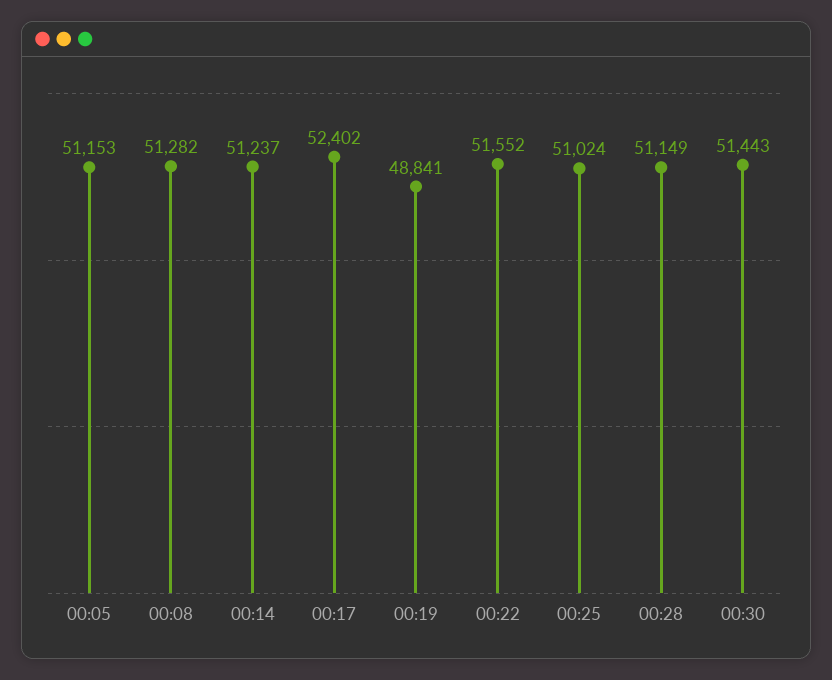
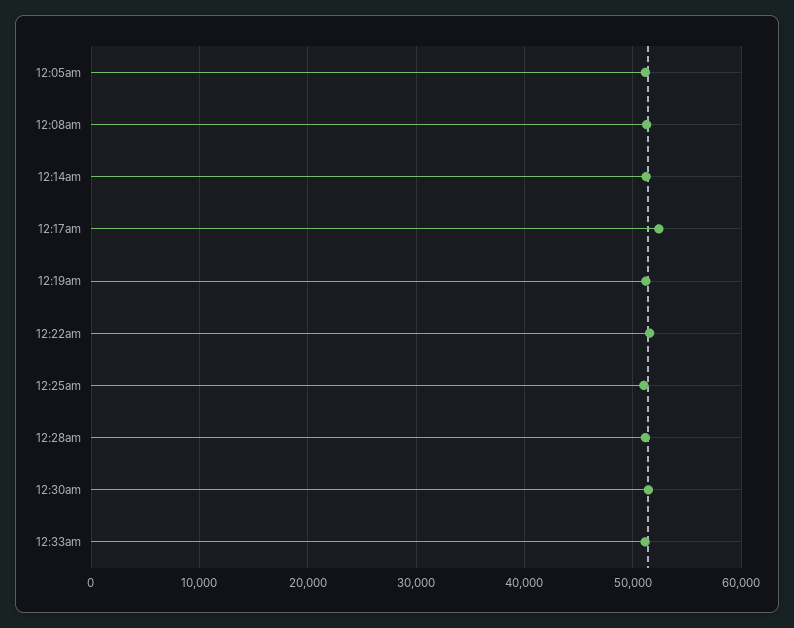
00:19: 48841 -> 51000
12:33am: none -> 51000

